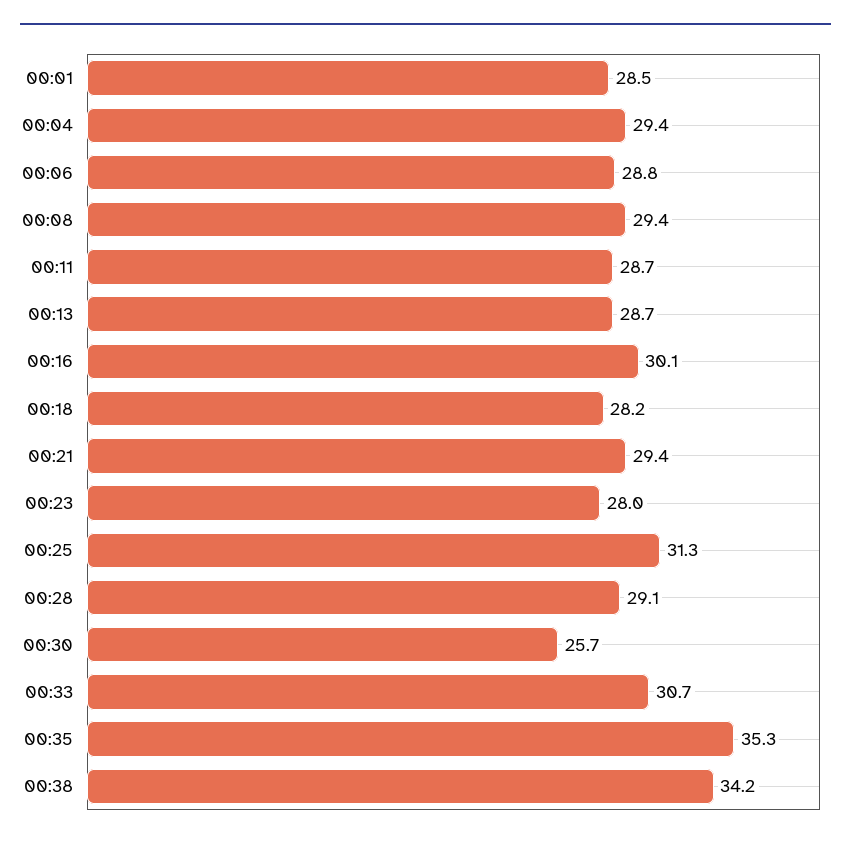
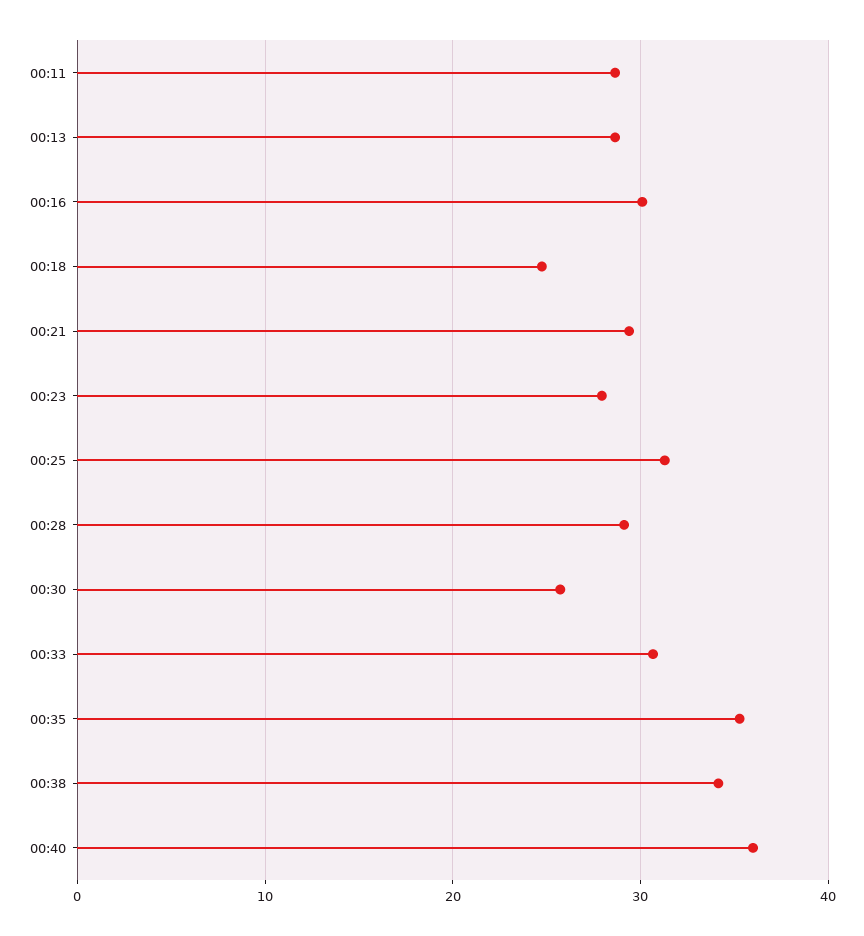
00:01: 28.5 -> none
00:04: 29.4 -> none
00:06: 28.8 -> none
00:08: 29.4 -> none
00:18: 28.2 -> 25
00:40: none -> 36

